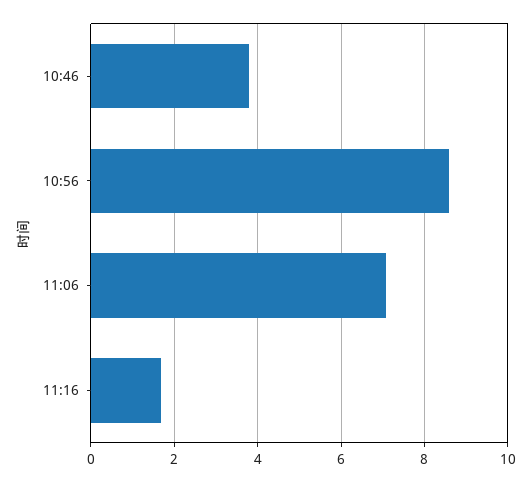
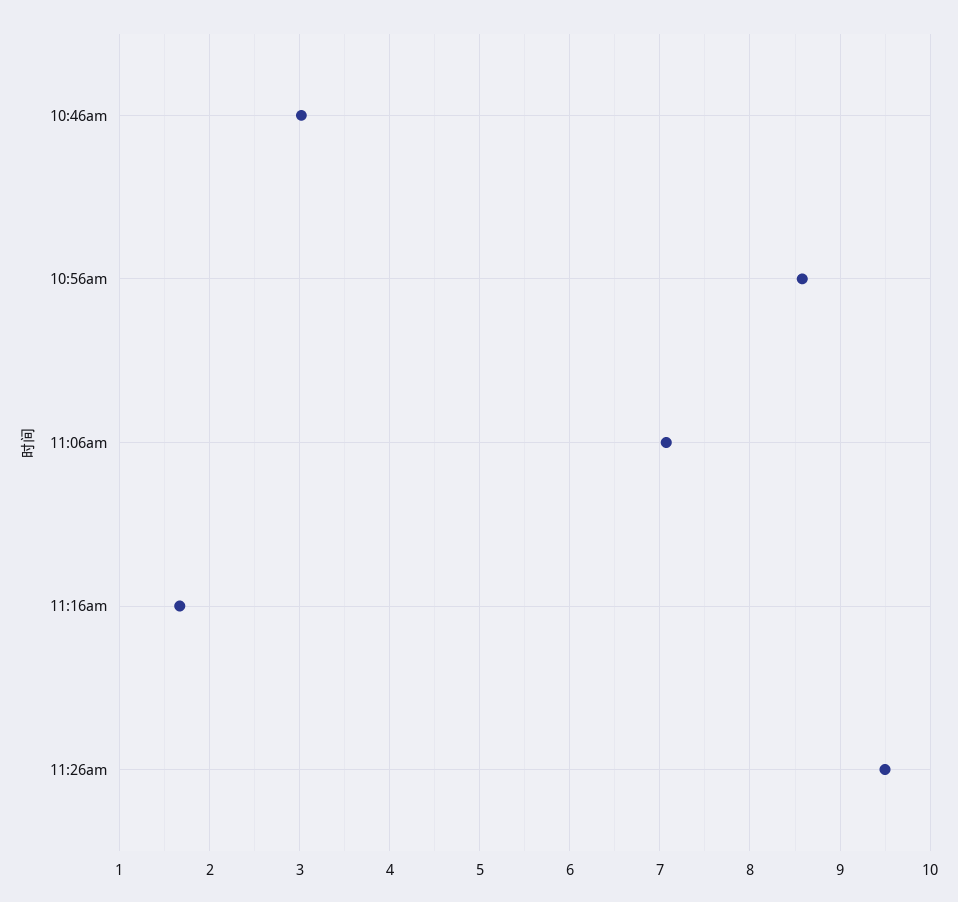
10:46: 3.8 -> 3
11:26am: none -> 9.5

